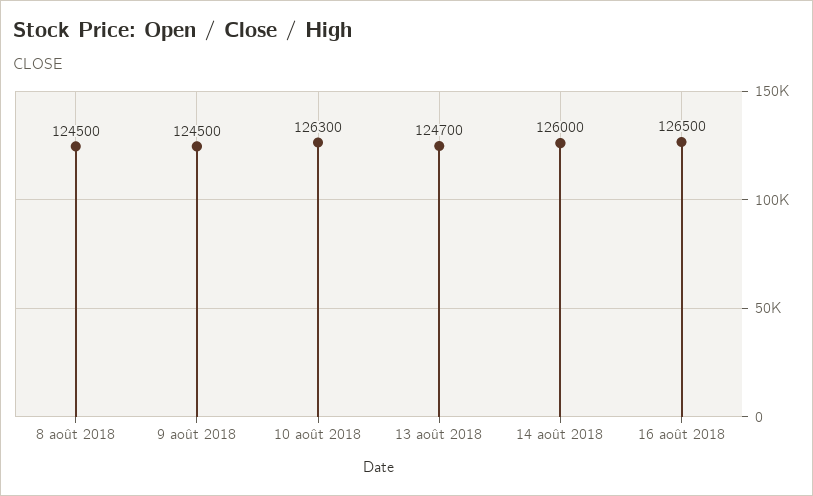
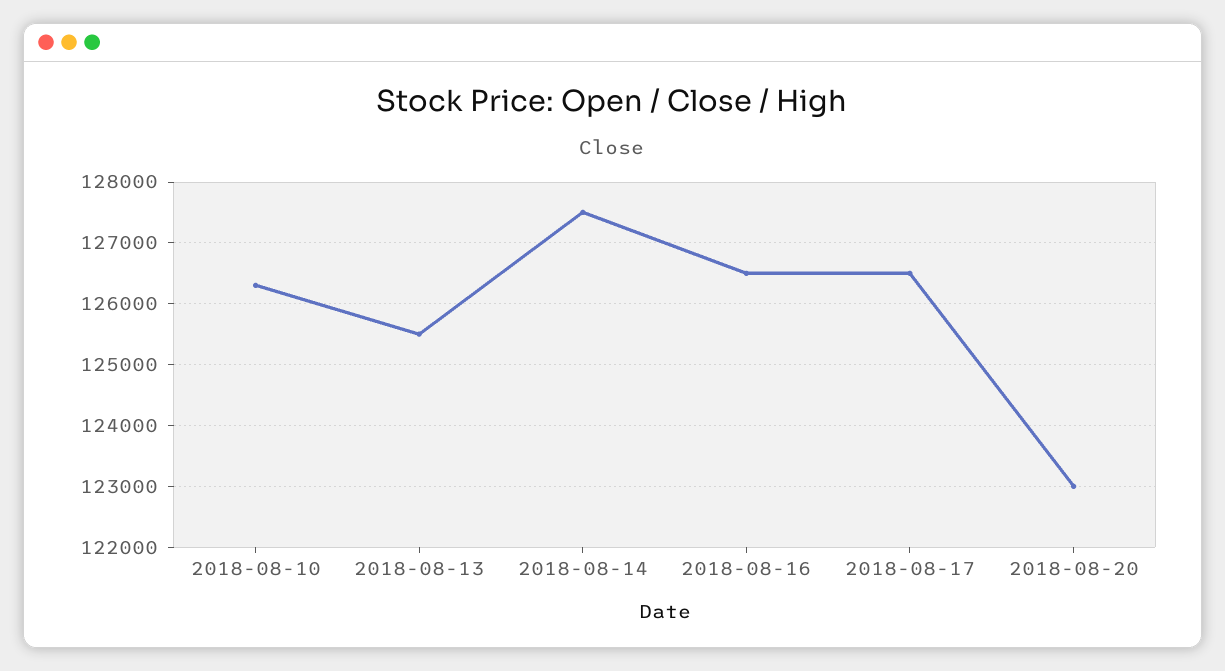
8 août 2018: 124500 -> none
9 août 2018: 124500 -> none
13 août 2018: 124700 -> 125500
14 août 2018: 126000 -> 127500
2018-08-17: none -> 126500
2018-08-20: none -> 123000

